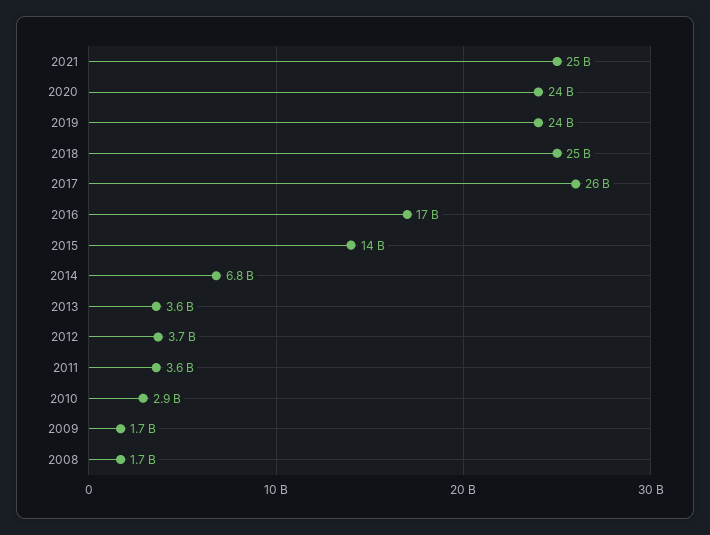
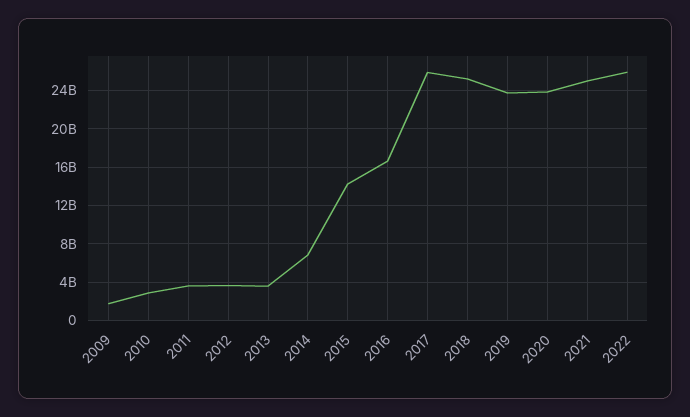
2008: 1700000000 -> none
2022: none -> 26000000000

